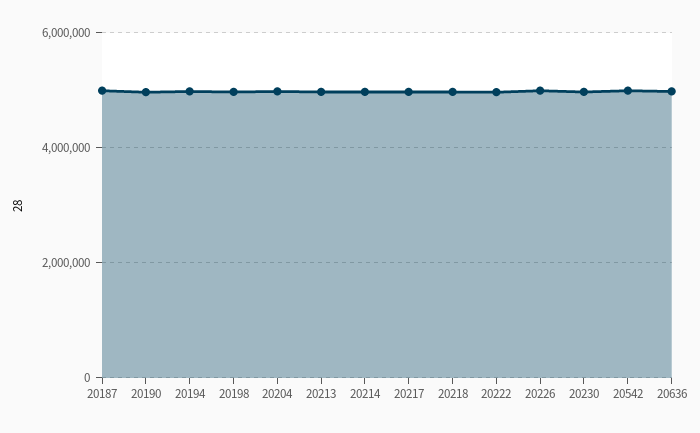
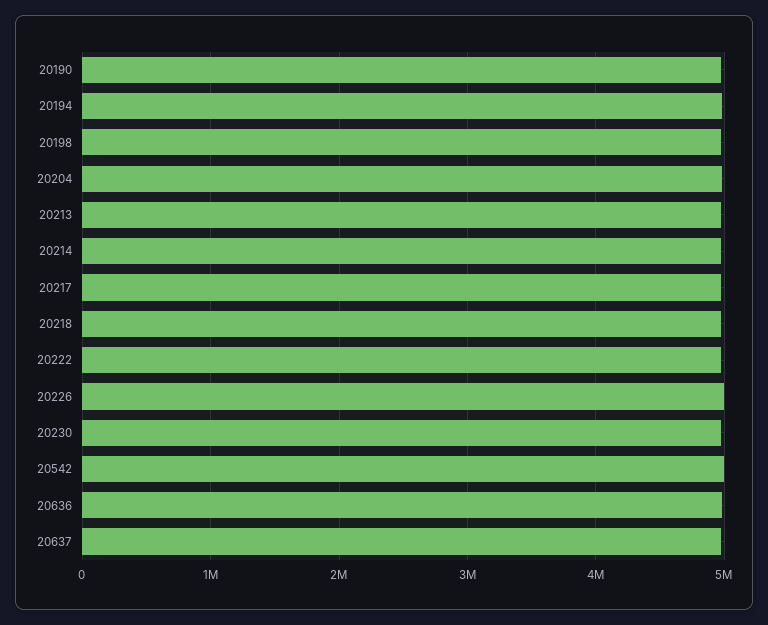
20187: 5000000 -> none
20637: none -> 5000000

